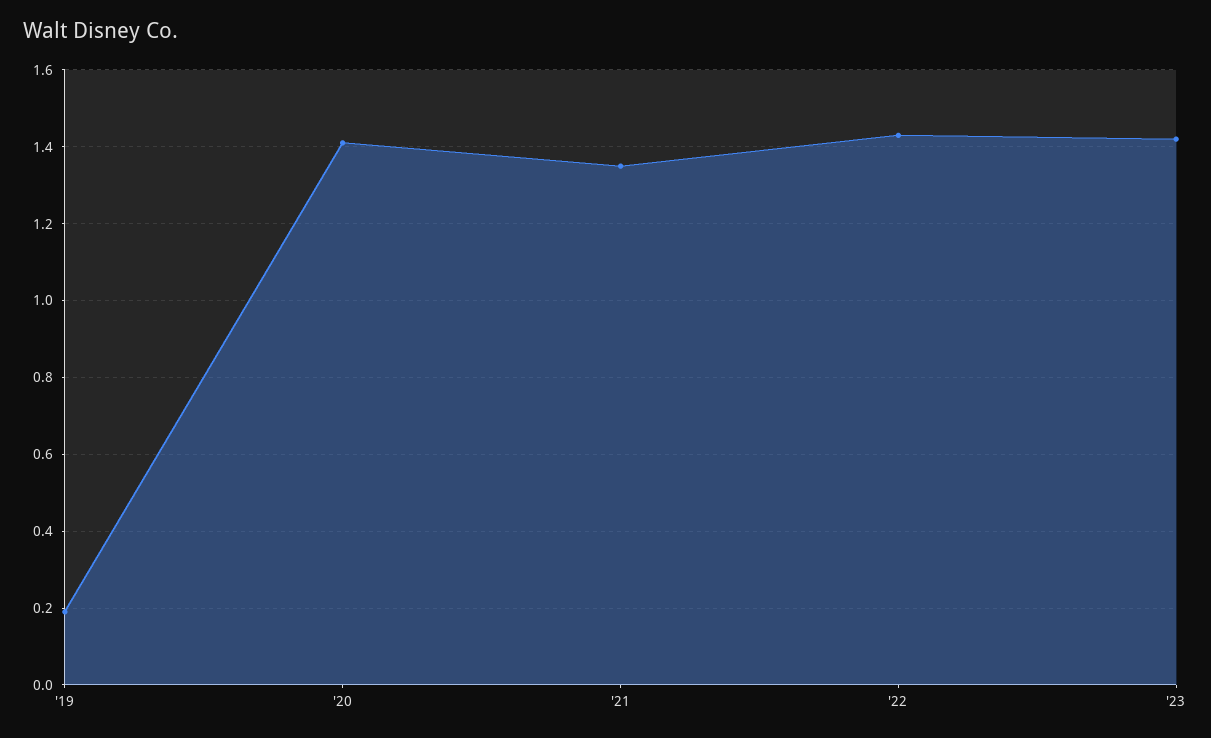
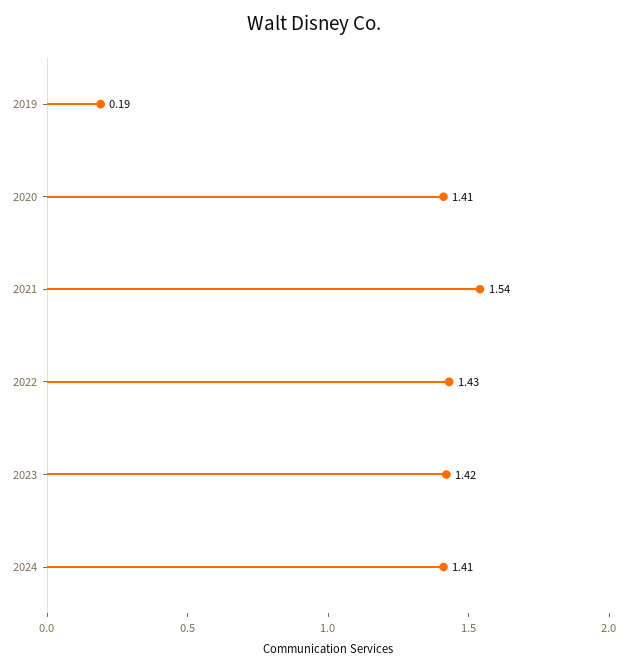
'21: 1.35 -> 1.54
2024: none -> 1.41

